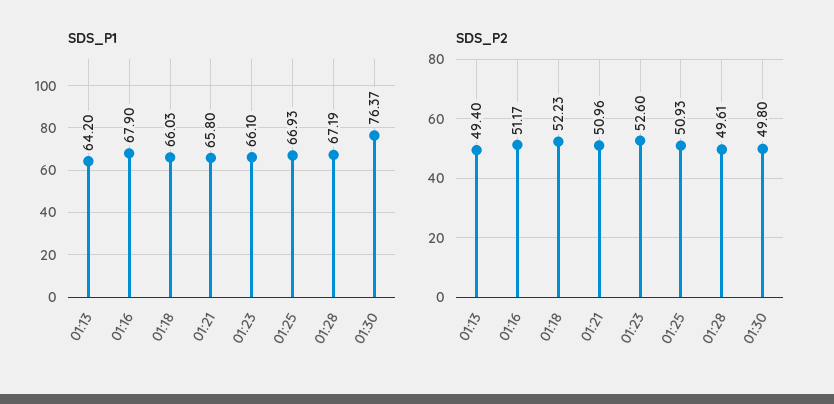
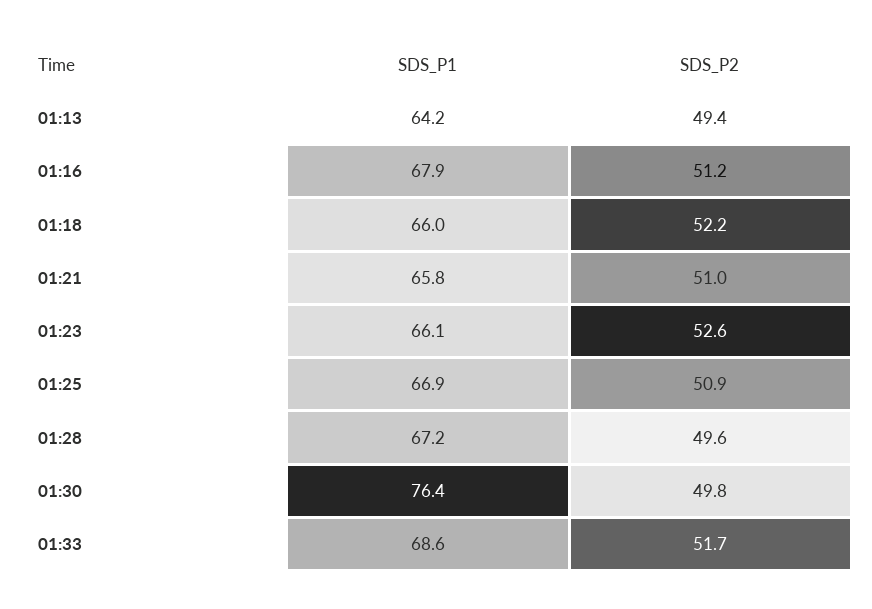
SDS_P1, 01:33: none -> 68.6
SDS_P2, 01:33: none -> 51.7

